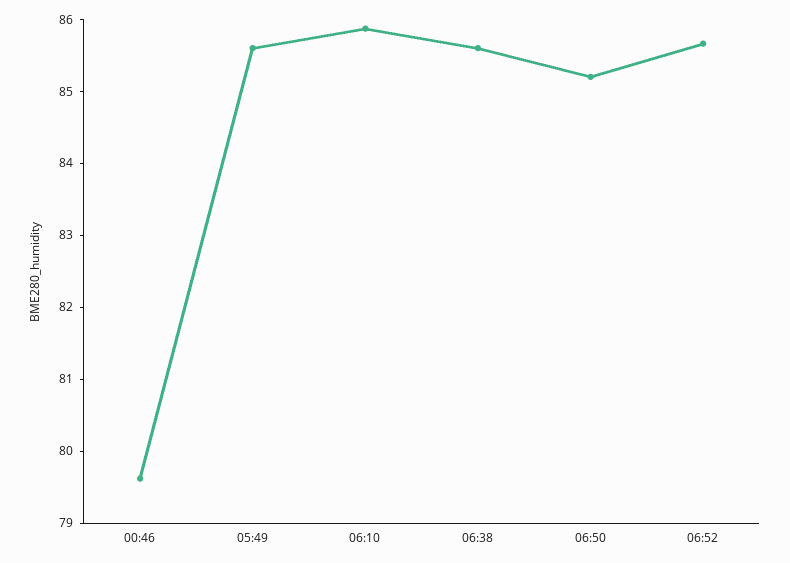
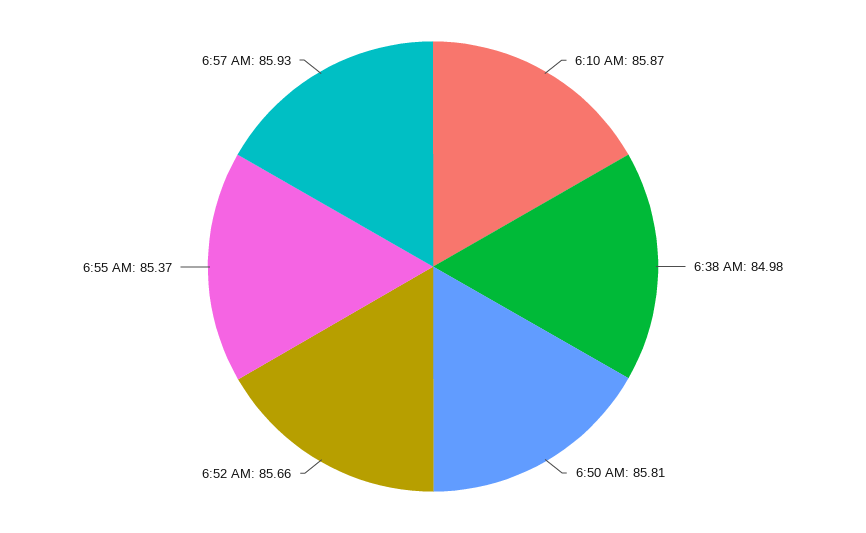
00:46: 79.6 -> none
05:49: 85.6 -> none
06:38: 85.6 -> 84.98
06:50: 85.2 -> 85.81
6:55 AM: none -> 85.37
6:57 AM: none -> 85.93

